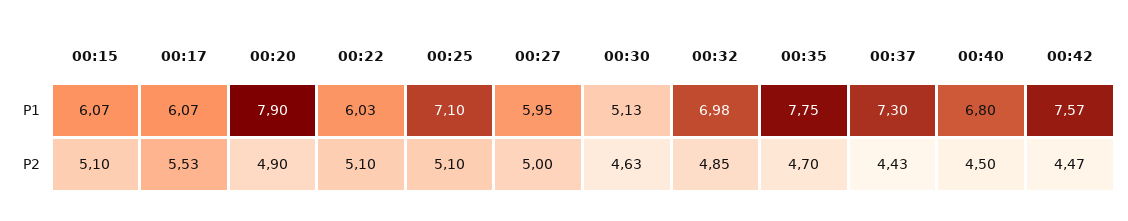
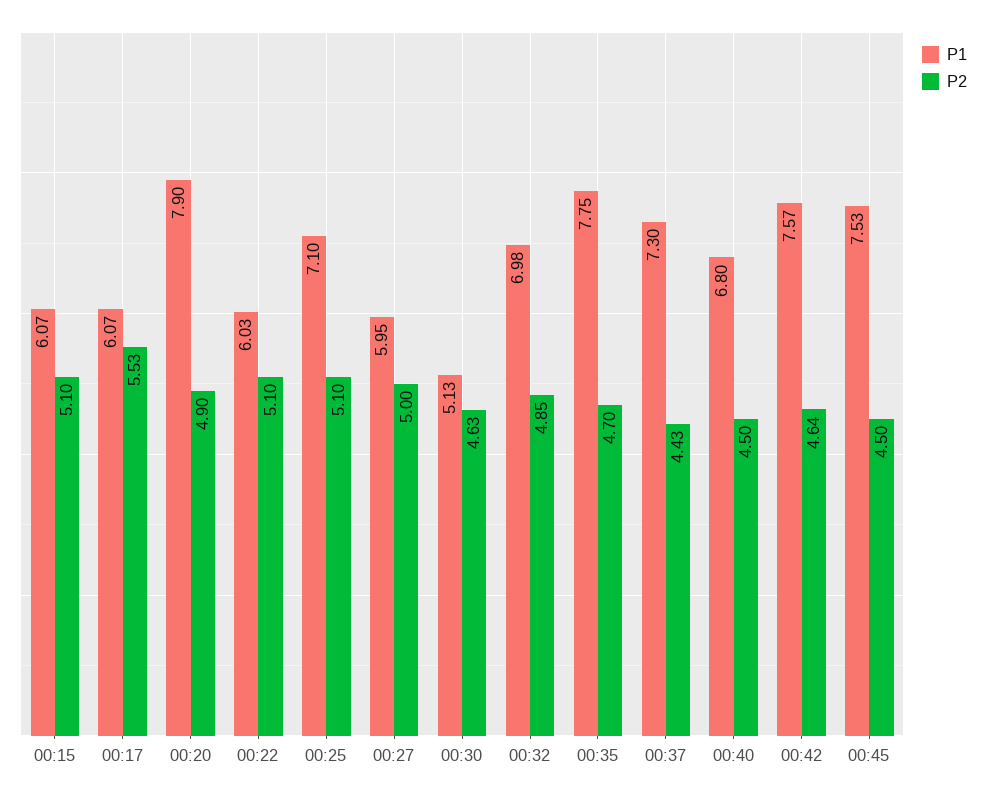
P2, 00:42: 4.47 -> 4.64
P1, 00:45: none -> 7.53
P2, 00:45: none -> 4.5

